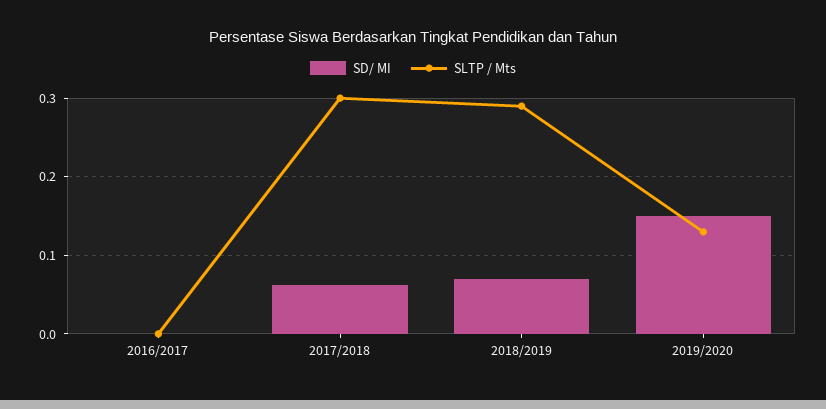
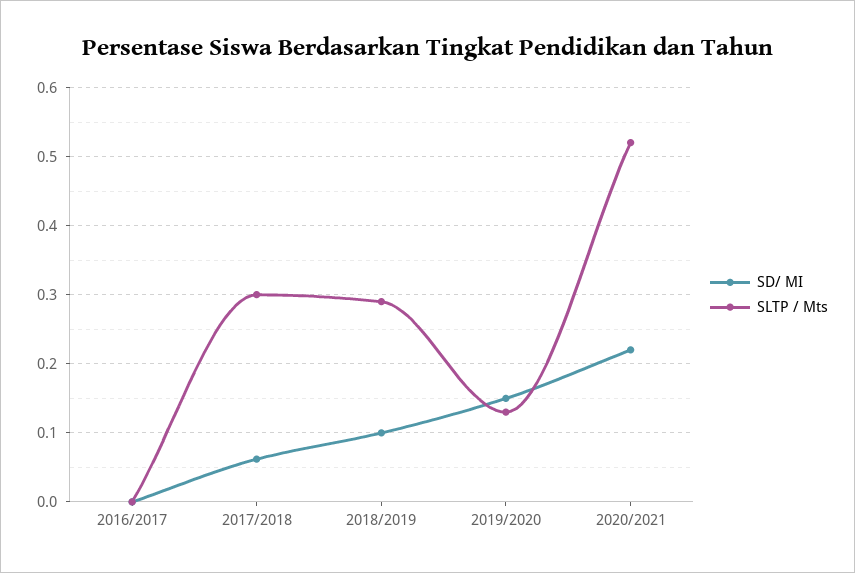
SD/ MI, 2018/2019: 0.07 -> 0.1
SD/ MI, 2020/2021: none -> 0.22
SLTP / Mts, 2020/2021: none -> 0.52

